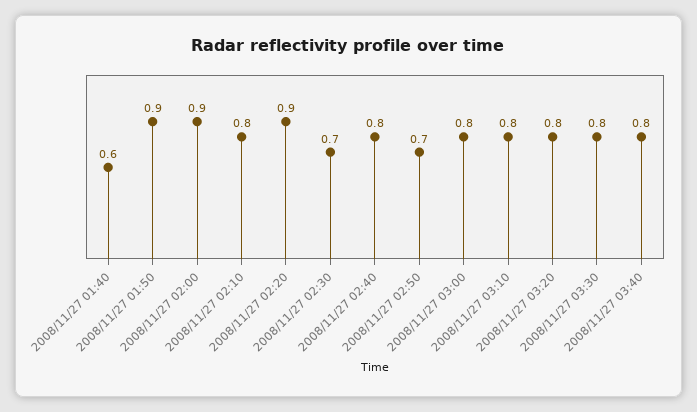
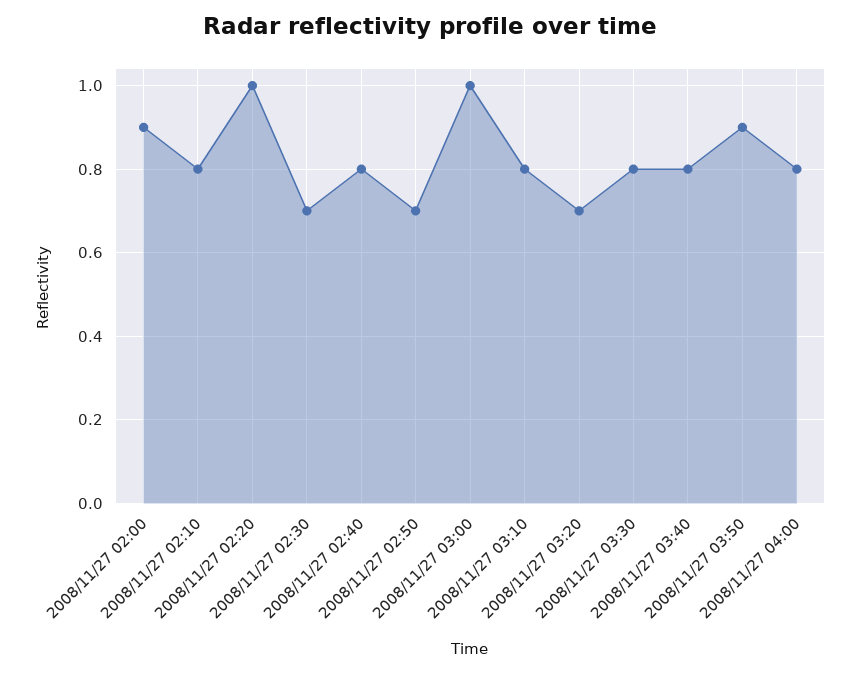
2008/11/27 01:40: 0.6 -> none
2008/11/27 01:50: 0.9 -> none
2008/11/27 02:20: 0.9 -> 1
2008/11/27 03:00: 0.8 -> 1
2008/11/27 03:20: 0.8 -> 0.7
2008/11/27 03:50: none -> 0.9
2008/11/27 04:00: none -> 0.8

